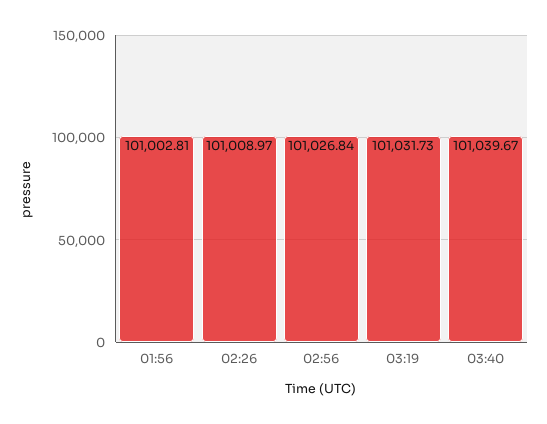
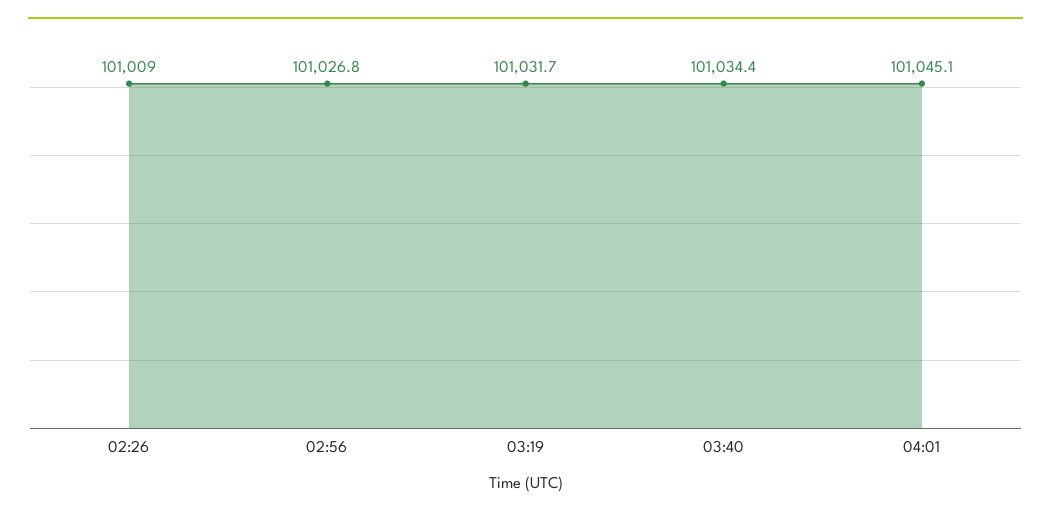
01:56: 101002.81 -> none
03:40: 101039.67 -> 101034.4
04:01: none -> 101045.1

